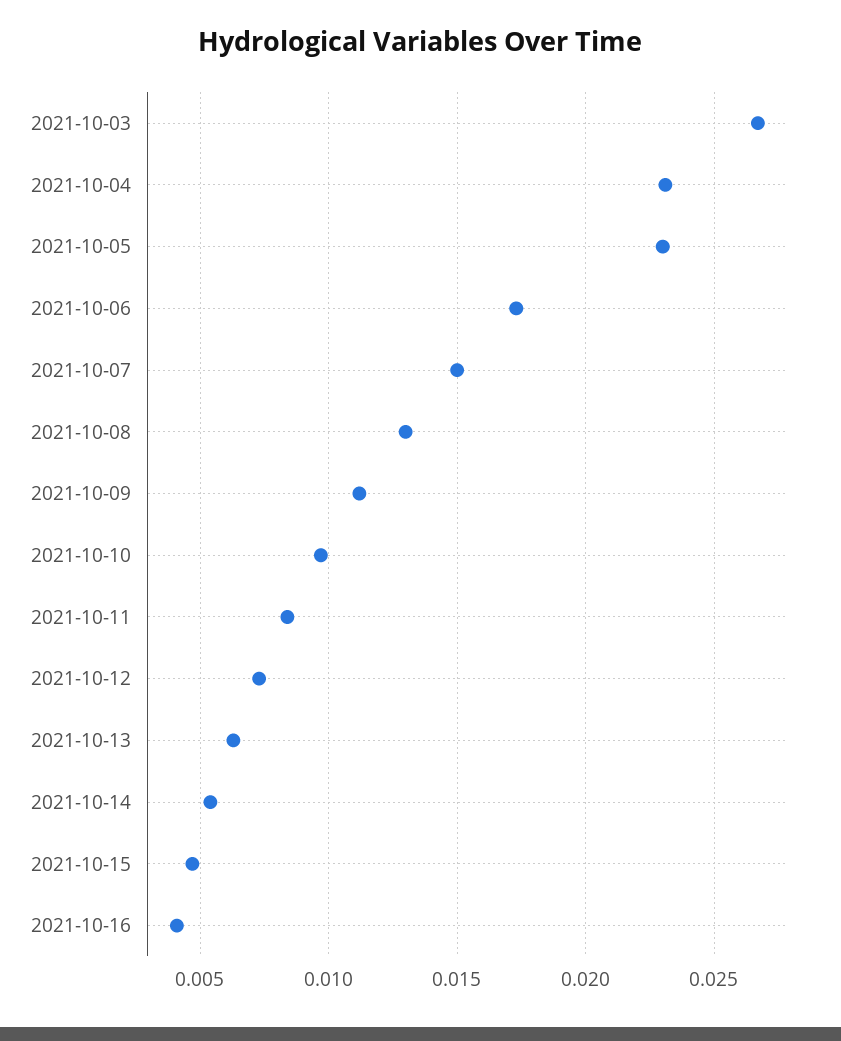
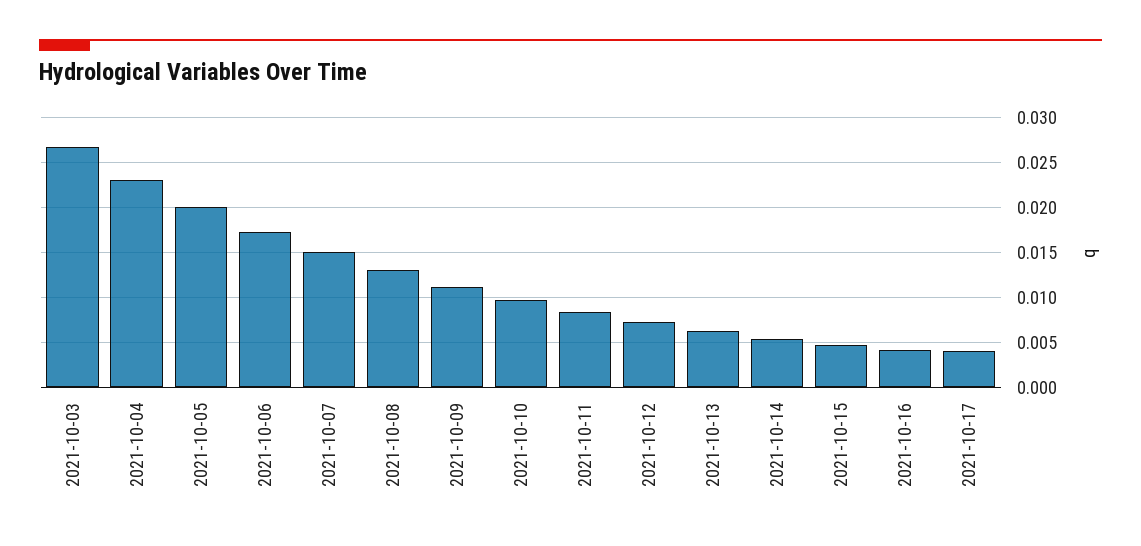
2021-10-05: 0.023 -> 0.02
2021-10-17: none -> 0.004

